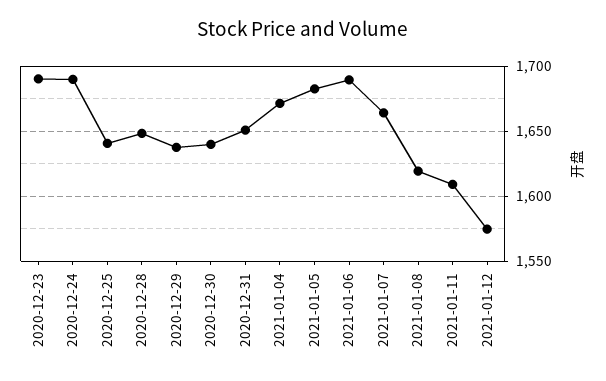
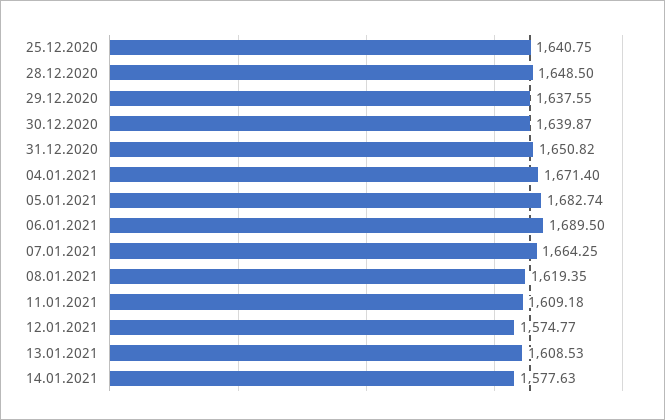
2020-12-23: 1690 -> none
2020-12-24: 1690 -> none
13.01.2021: none -> 1608.53
14.01.2021: none -> 1577.63

